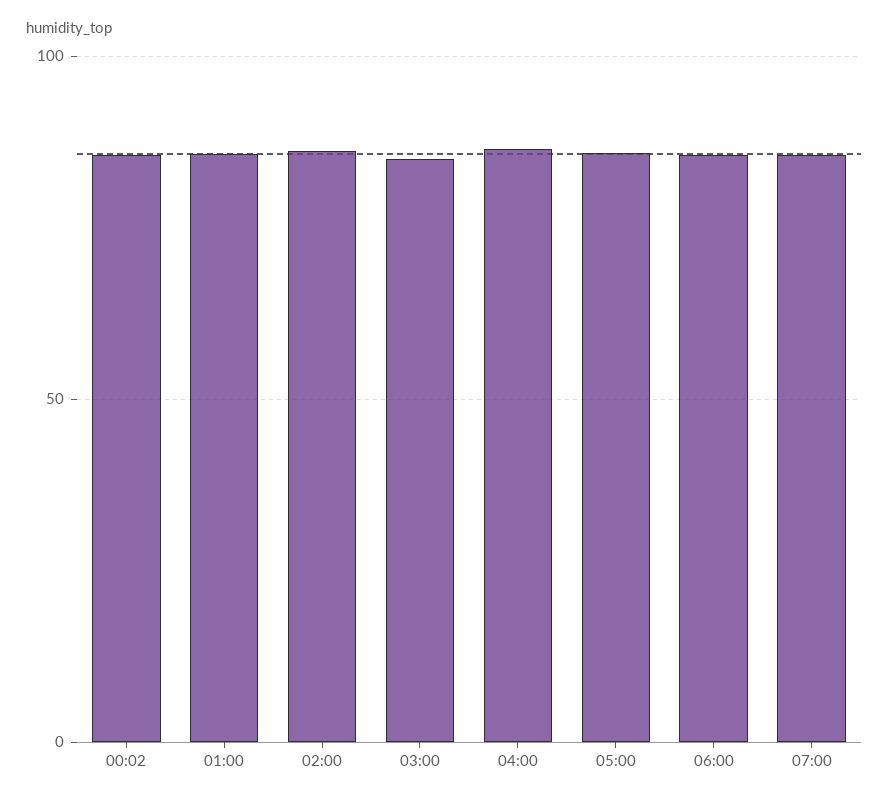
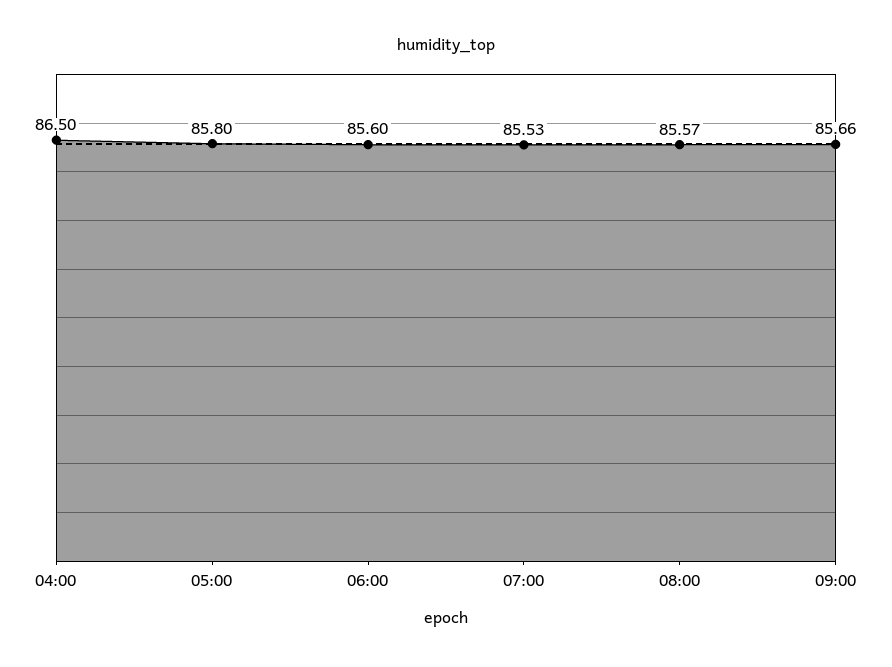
00:02: 85 -> none
01:00: 85 -> none
02:00: 85 -> none
03:00: 85 -> none
08:00: none -> 85.57
09:00: none -> 85.66

